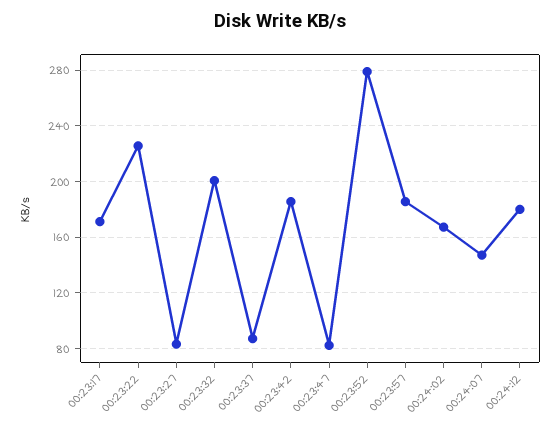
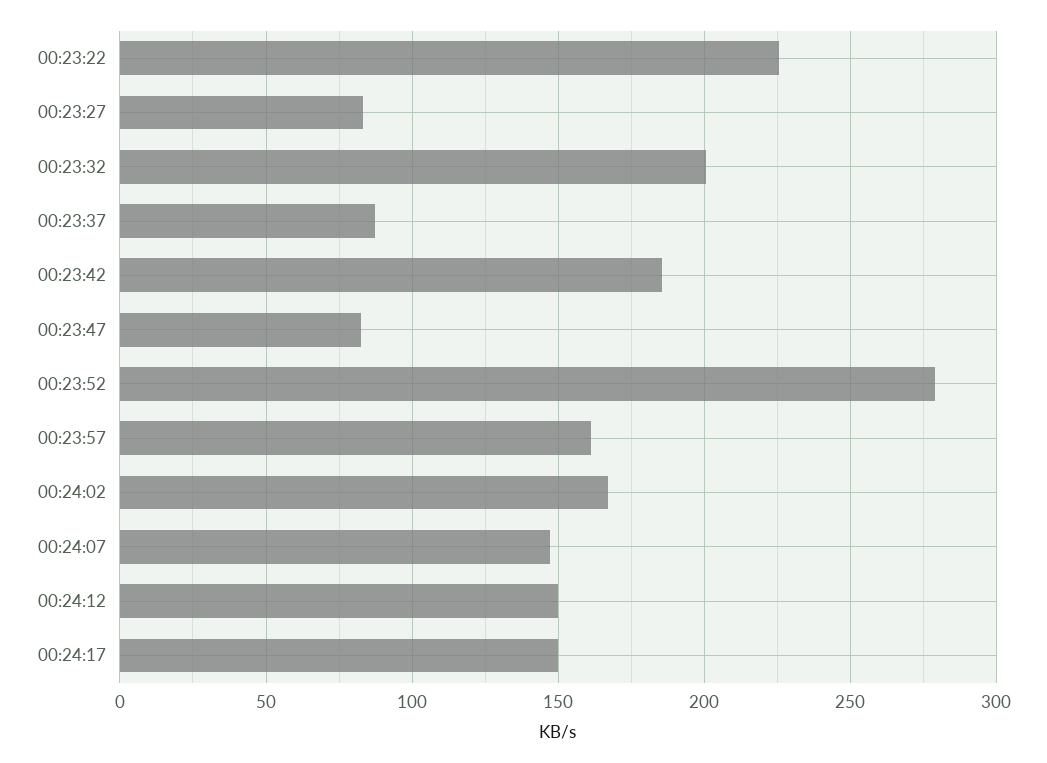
00:23:17: 170 -> none
00:23:57: 185 -> 160
00:24:12: 180 -> 150
00:24:17: none -> 150

